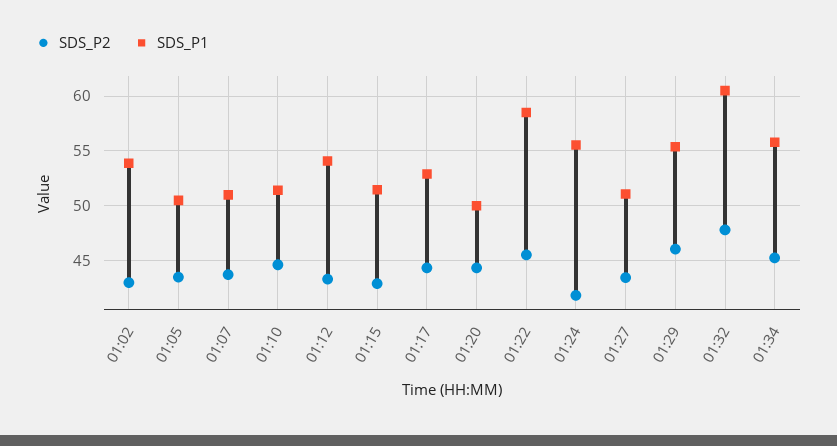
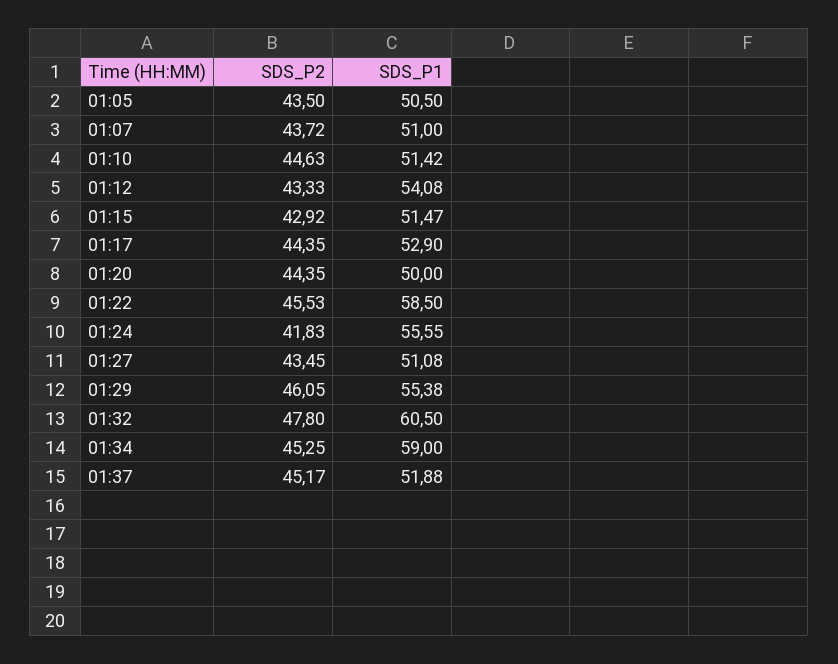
SDS_P2, 01:02: 43 -> none
SDS_P1, 01:02: 54 -> none
SDS_P1, 01:34: 56 -> 59
SDS_P2, 01:37: none -> 45.17
SDS_P1, 01:37: none -> 51.88

